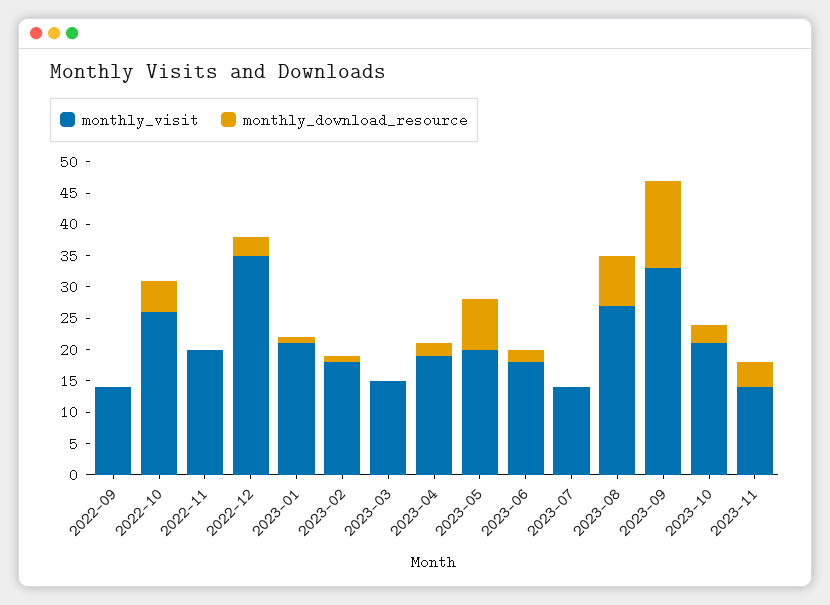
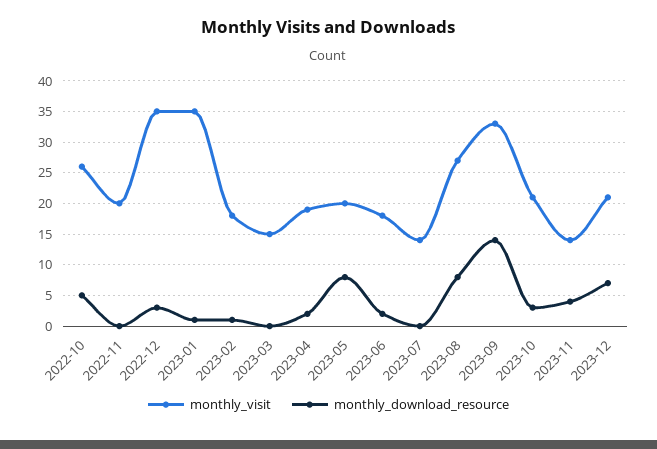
monthly_visit, 2022-09: 15 -> none
monthly_download_resource, 2022-09: 0 -> none
monthly_visit, 2023-01: 20 -> 35
monthly_visit, 2023-12: none -> 21
monthly_download_resource, 2023-12: none -> 7

